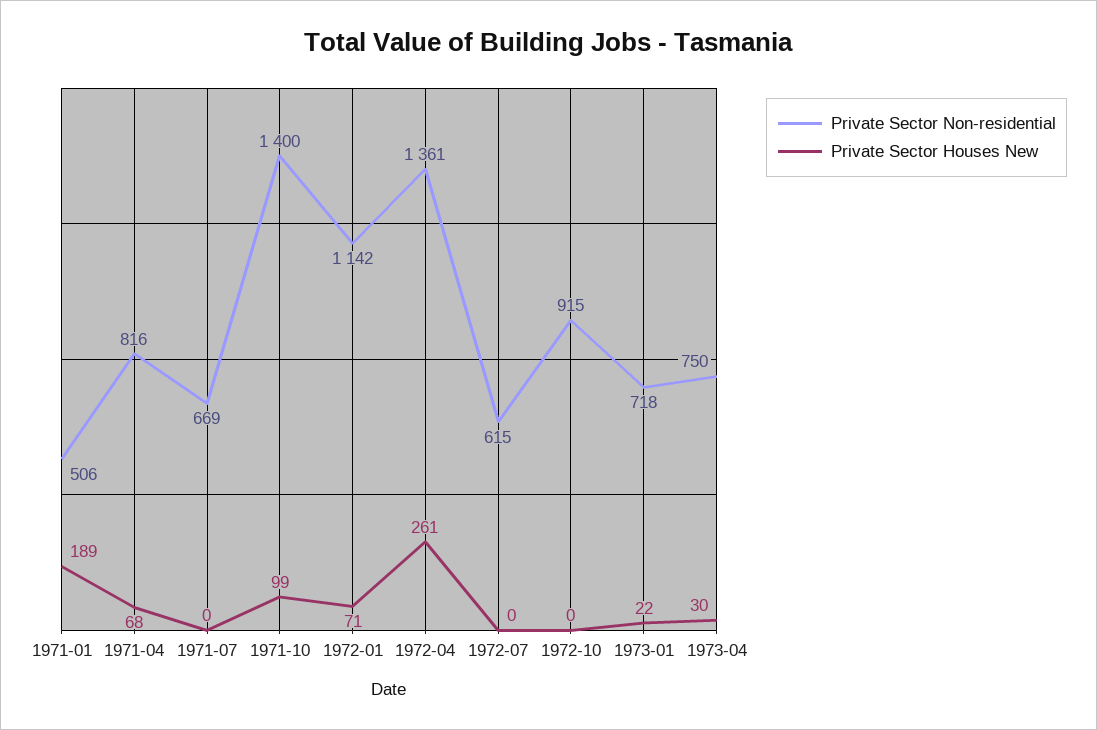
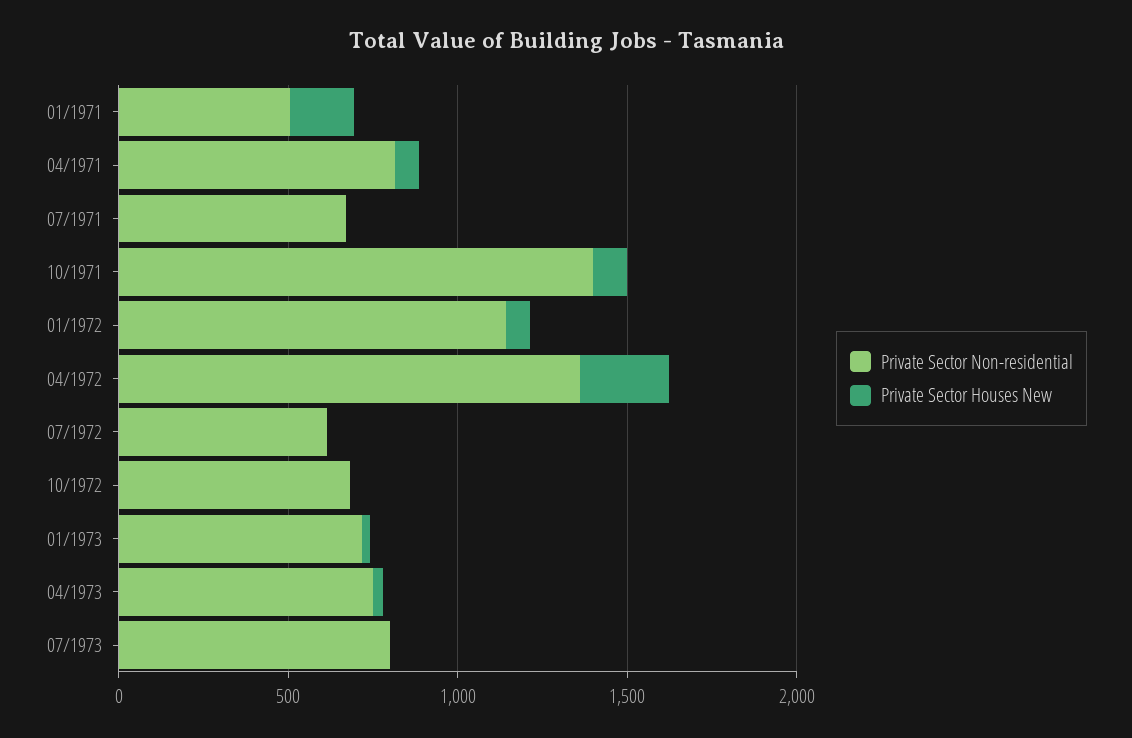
Private Sector Non-residential, 1972-10: 915 -> 700
Private Sector Non-residential, 07/1973: none -> 800
Private Sector Houses New, 07/1973: none -> 0

